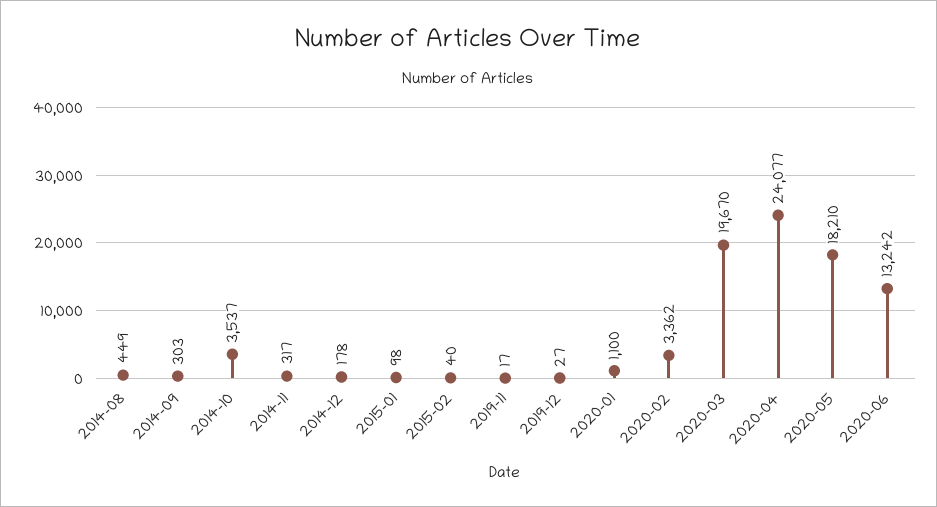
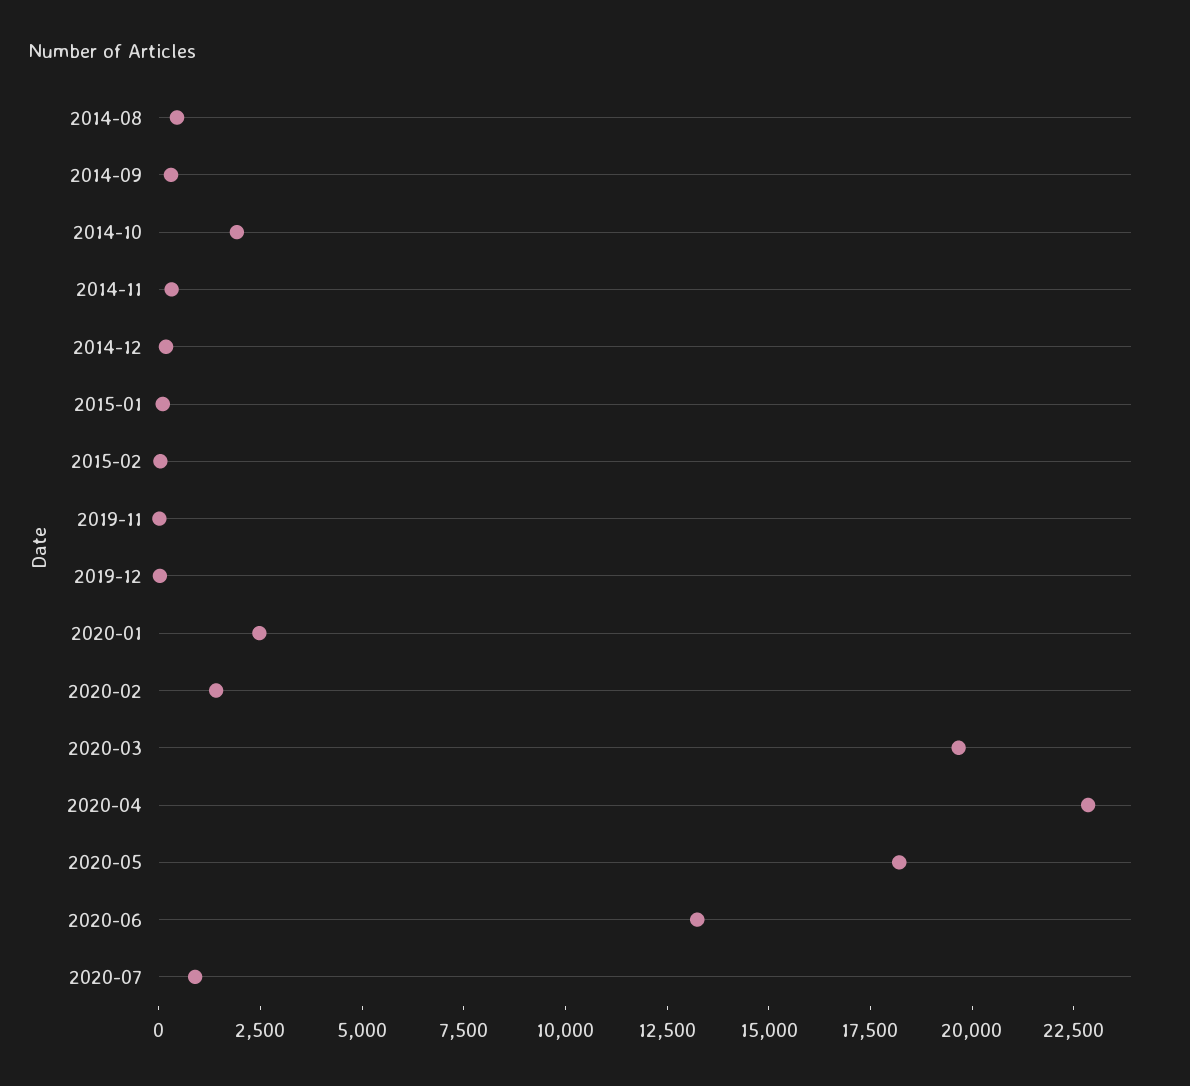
2014-10: 3537 -> 2000
2020-01: 1100 -> 2500
2020-02: 3362 -> 1500
2020-04: 24077 -> 23000
2020-07: none -> 1000

